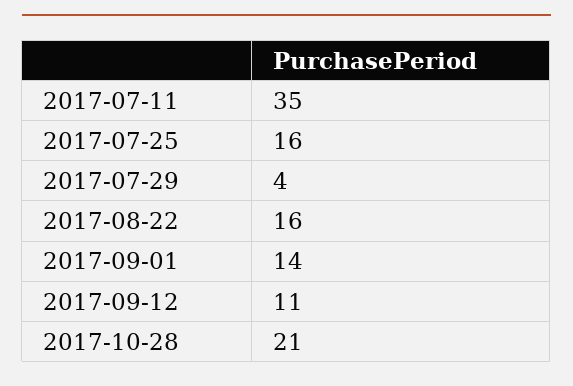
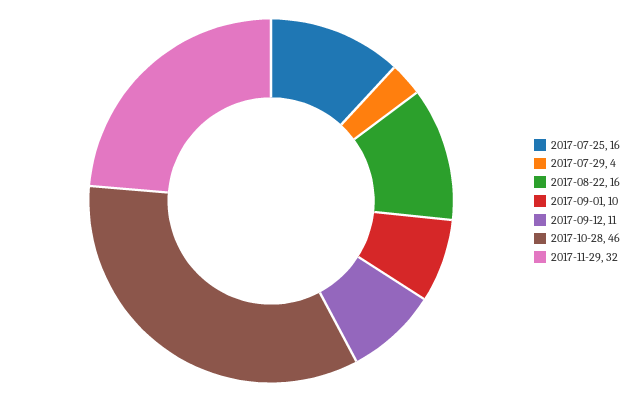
2017-07-11: 35 -> none
2017-09-01: 14 -> 10
2017-10-28: 21 -> 46
2017-11-29: none -> 32

